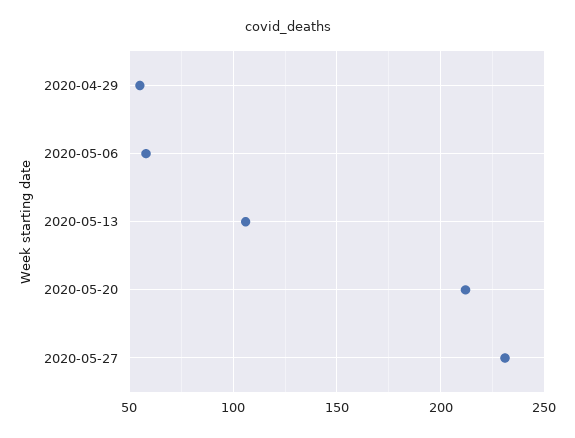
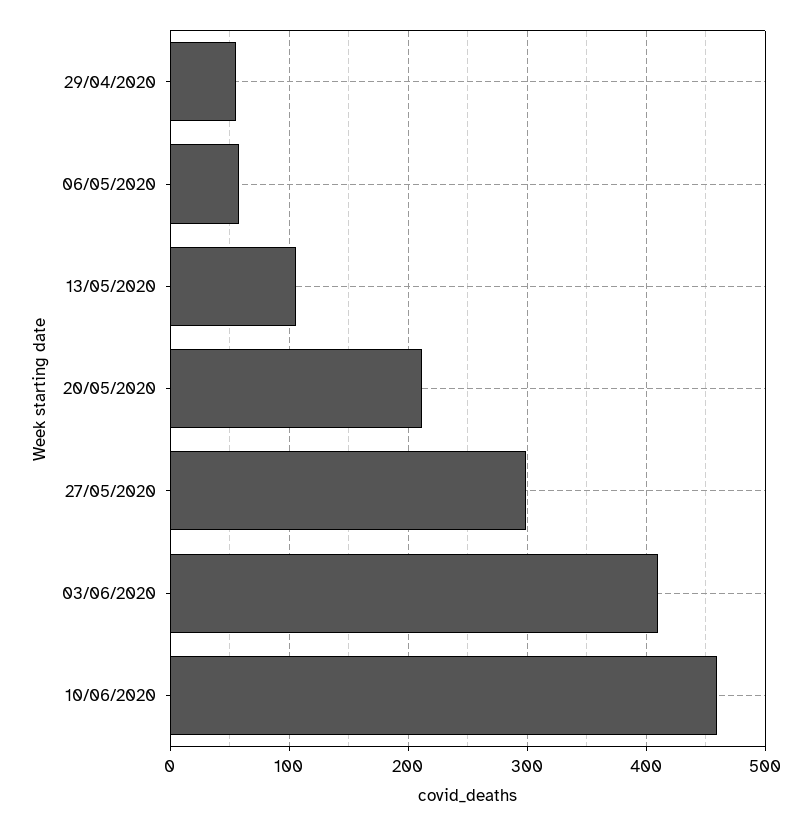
2020-05-27: 230 -> 300
03/06/2020: none -> 410
10/06/2020: none -> 460

